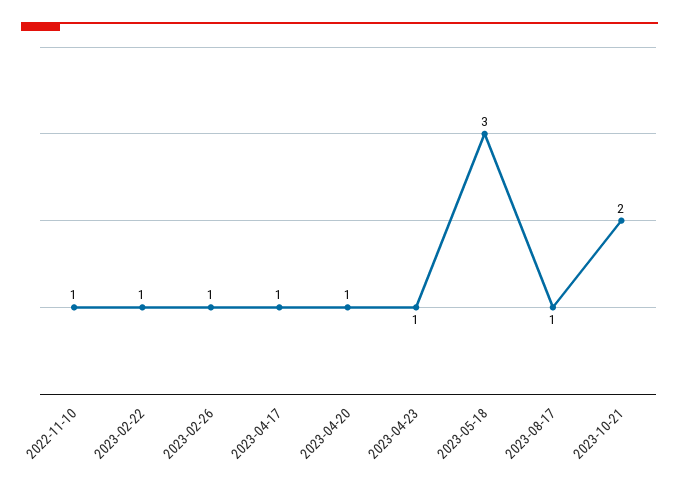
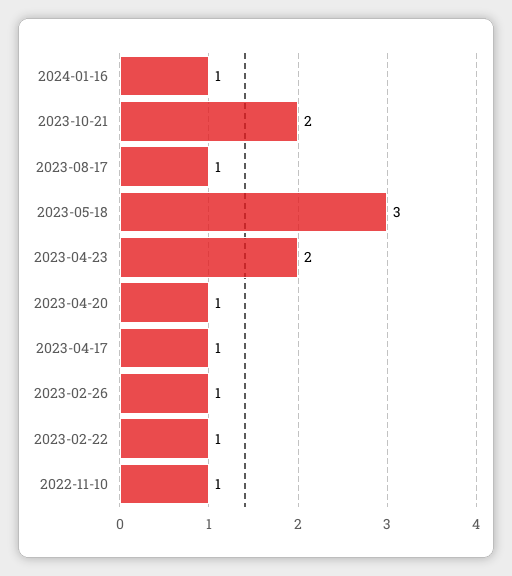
2023-04-23: 1 -> 2
2024-01-16: none -> 1

